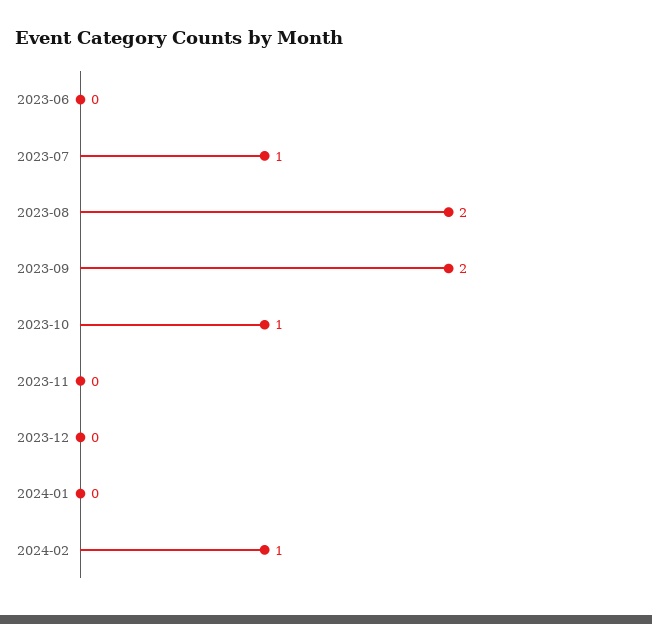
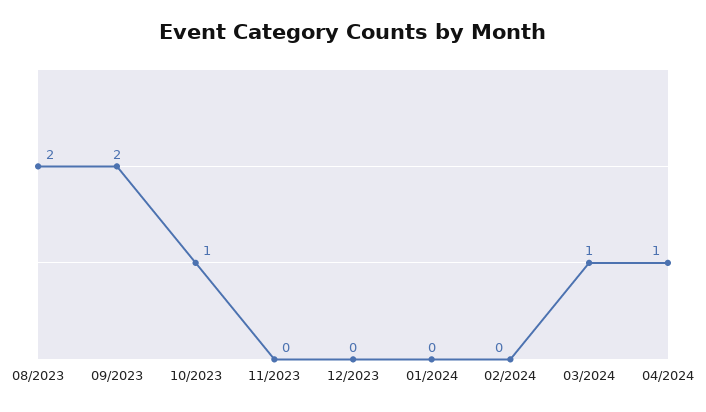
2023-06: 0 -> none
2023-07: 1 -> none
2024-02: 1 -> 0
03/2024: none -> 1
04/2024: none -> 1

